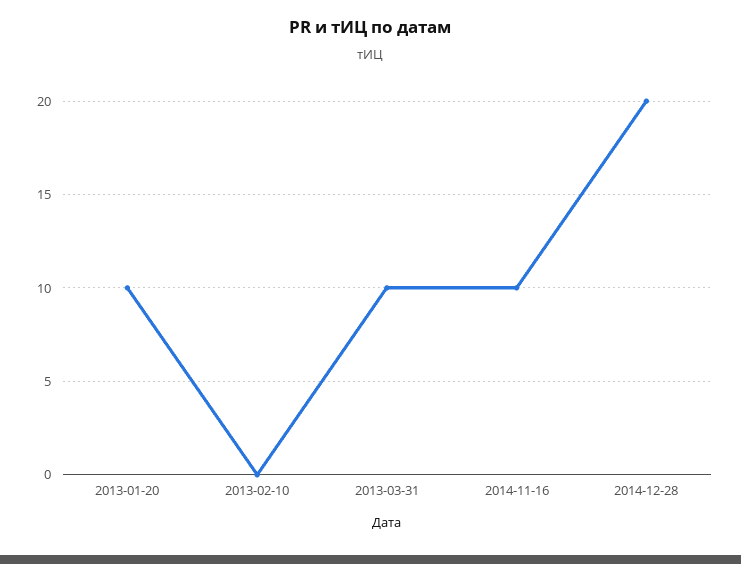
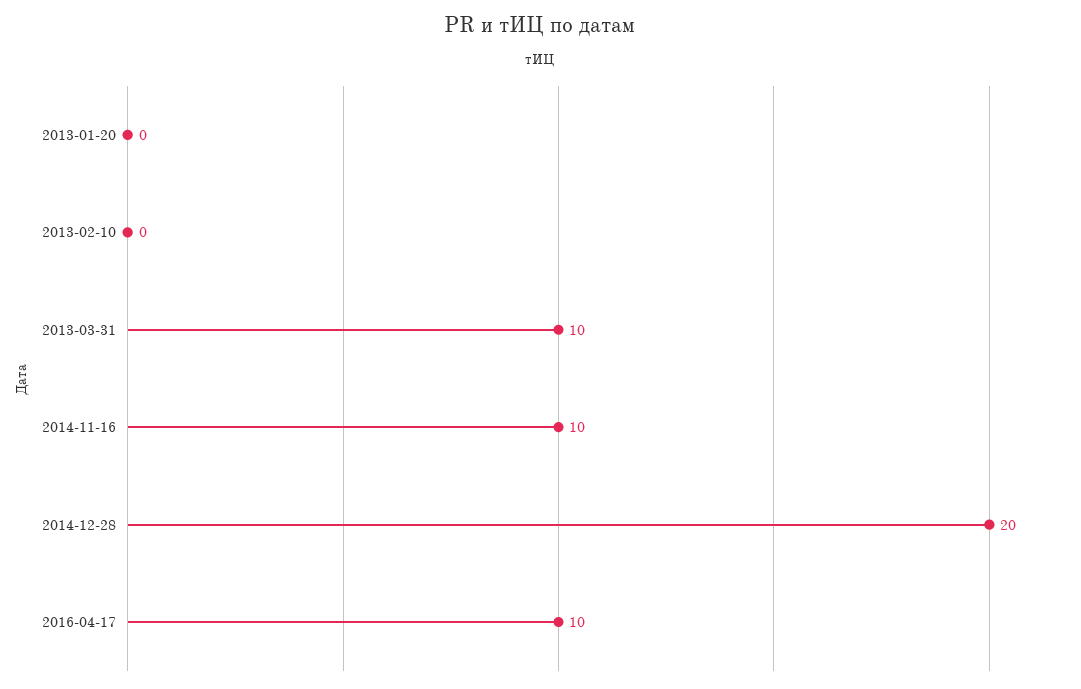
2013-01-20: 10 -> 0
2016-04-17: none -> 10

